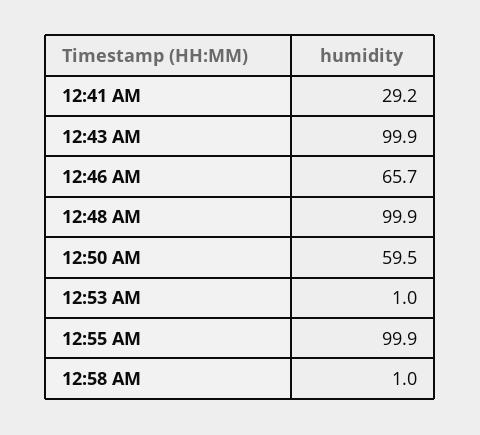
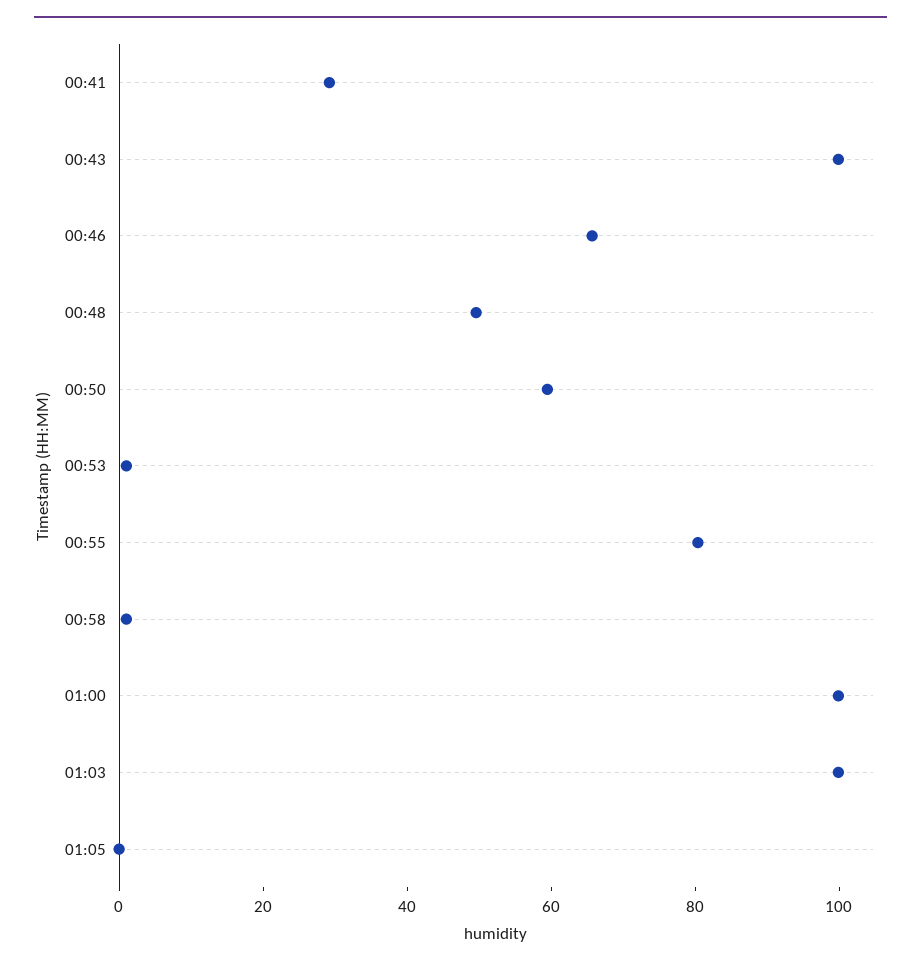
12:48 AM: 99.9 -> 50
12:55 AM: 99.9 -> 80
01:00: none -> 100
01:03: none -> 100
01:05: none -> 0

